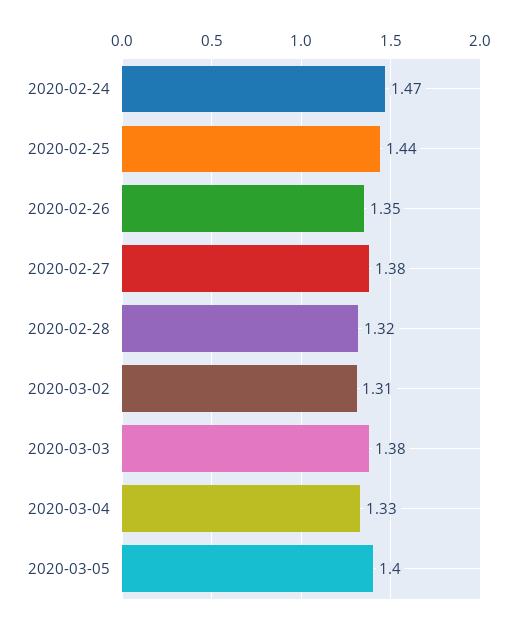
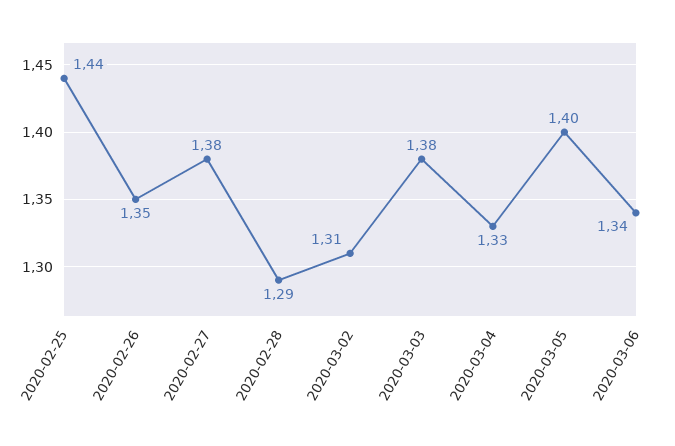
2020-02-24: 1.47 -> none
2020-02-28: 1.32 -> 1.29
2020-03-06: none -> 1.34

